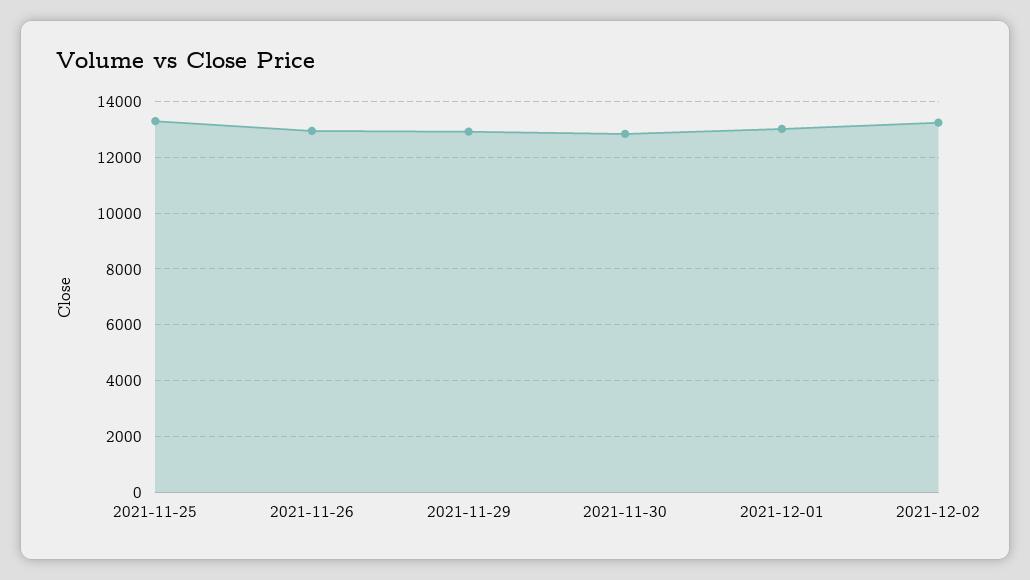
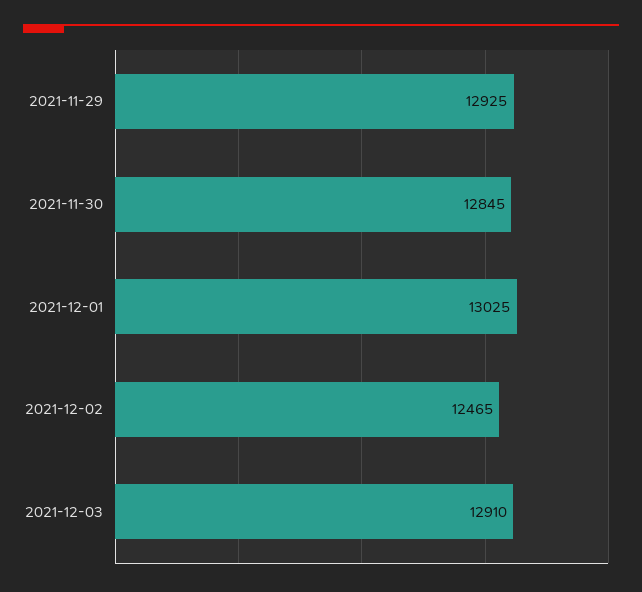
2021-11-25: 13250 -> none
2021-11-26: 13000 -> none
2021-12-02: 13250 -> 12465
2021-12-03: none -> 12910

